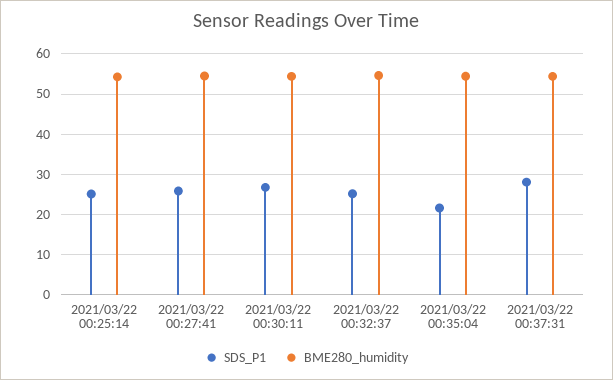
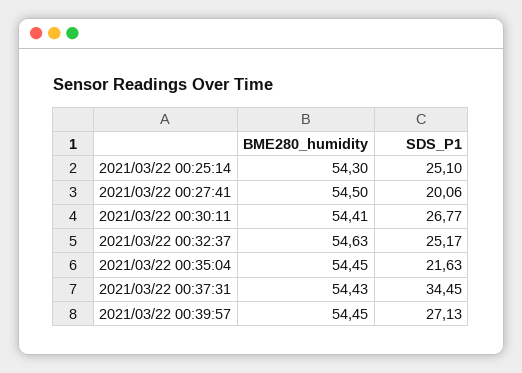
SDS_P1, 2021/03/22 00:27:41: 26 -> 20.06
SDS_P1, 2021/03/22 00:37:31: 28 -> 34.45
BME280_humidity, 2021/03/22 00:39:57: none -> 54.45
SDS_P1, 2021/03/22 00:39:57: none -> 27.13

